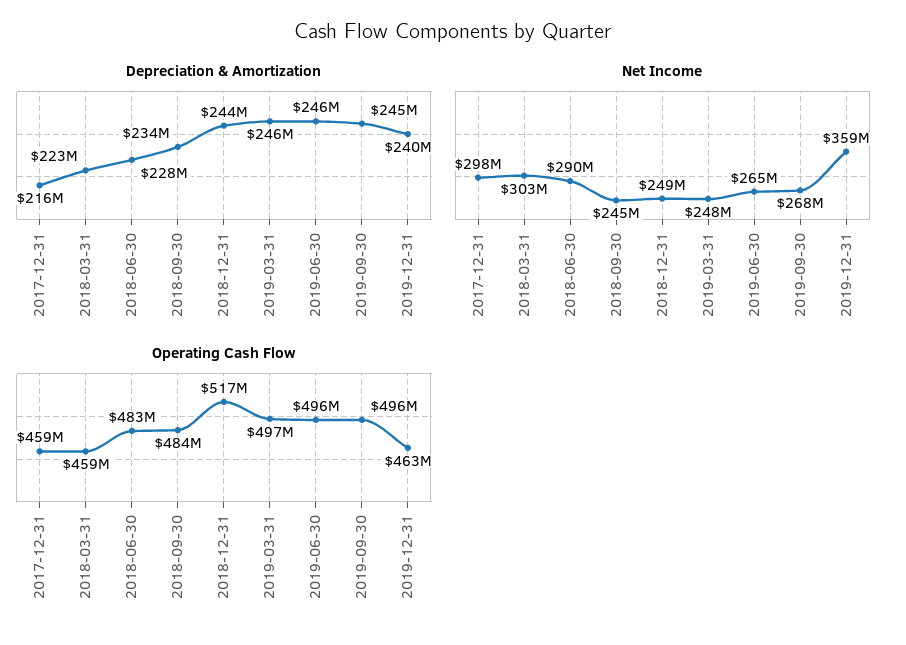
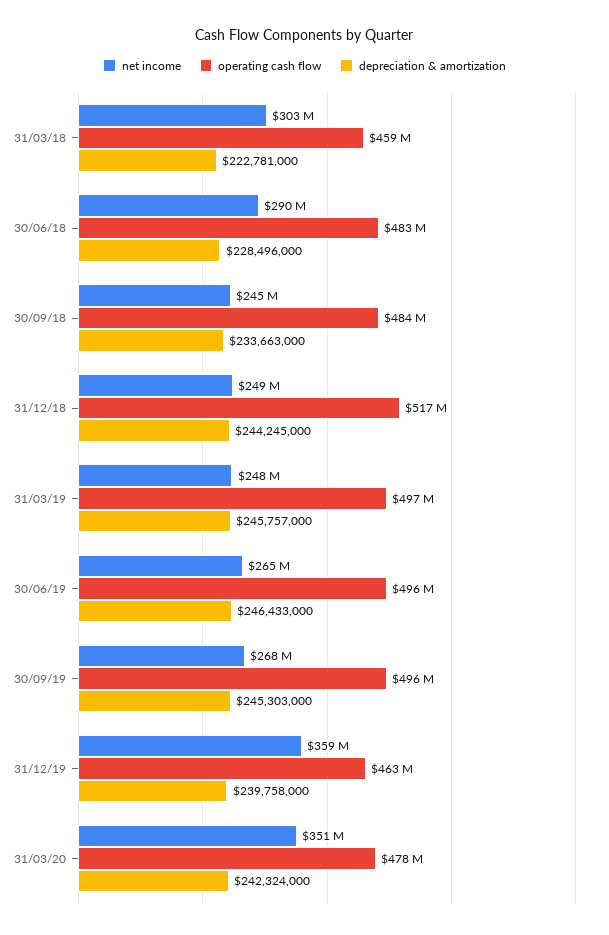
Depreciation & Amortization, 2017-12-31: 216000000 -> none
Net Income, 2017-12-31: 298000000 -> none
Operating Cash Flow, 2017-12-31: 459000000 -> none
Net Income, 31/03/20: none -> 351000000
Operating Cash Flow, 31/03/20: none -> 478000000
Depreciation & Amortization, 31/03/20: none -> 242324000

